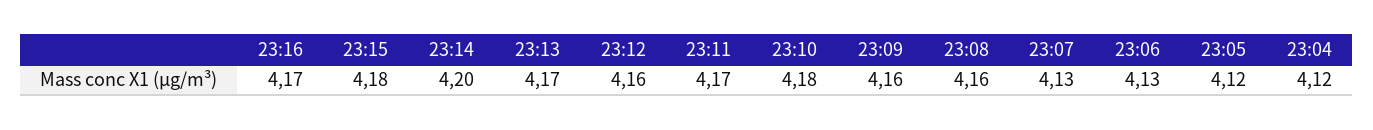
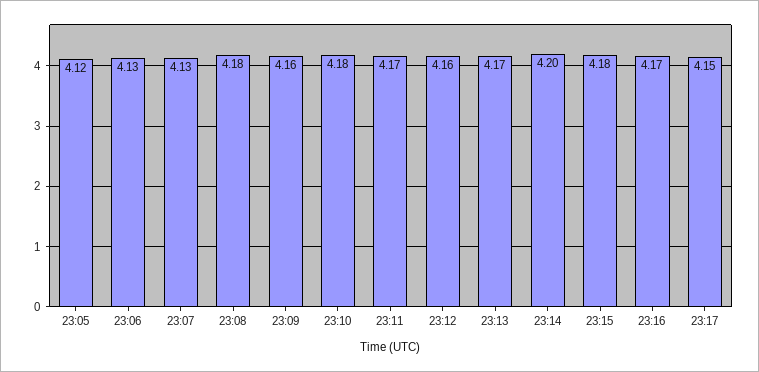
23:08: 4.16 -> 4.18
23:04: 4.12 -> none
23:17: none -> 4.15

